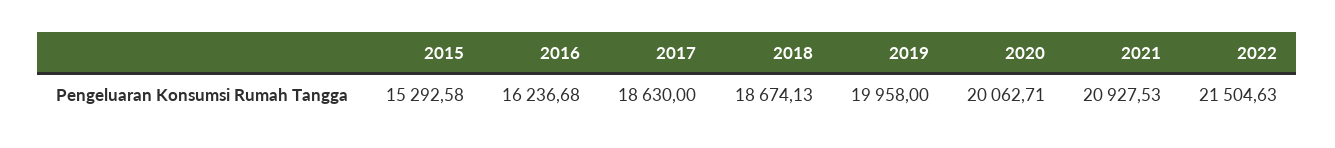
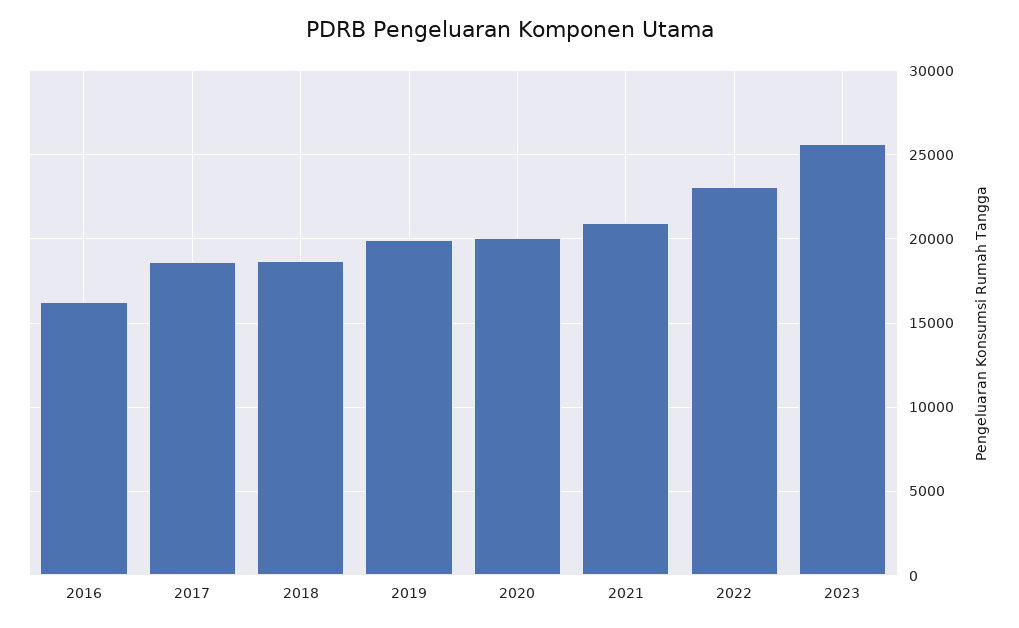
2015: 15292.58 -> none
2022: 21504.63 -> 23000
2023: none -> 25500

